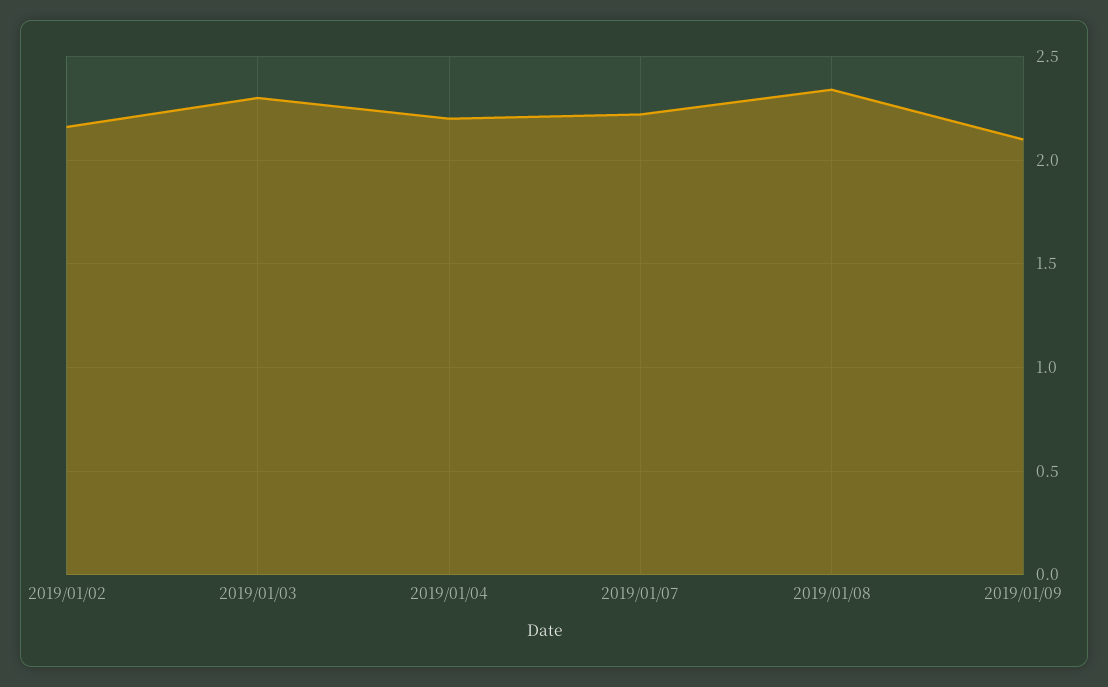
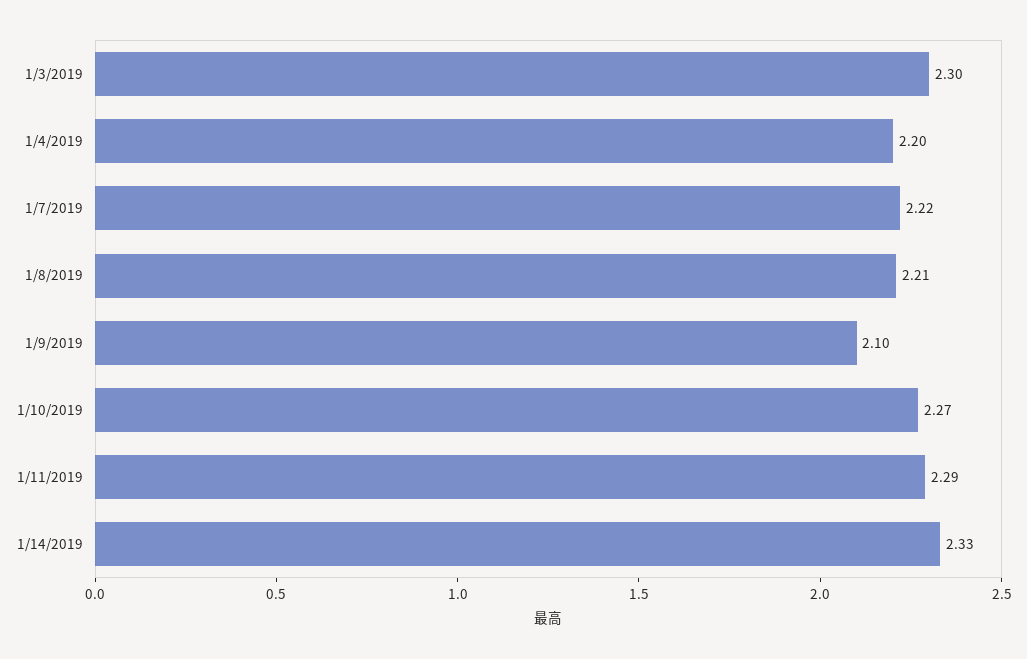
2019/01/02: 2.15 -> none
2019/01/08: 2.35 -> 2.21
1/10/2019: none -> 2.27
1/11/2019: none -> 2.29
1/14/2019: none -> 2.33

